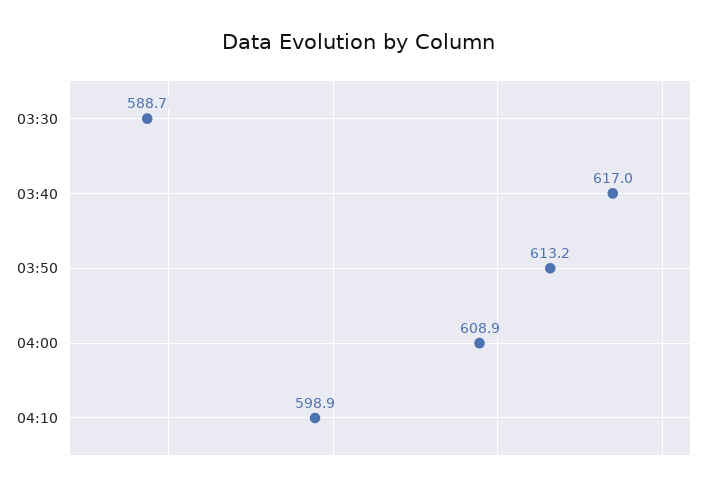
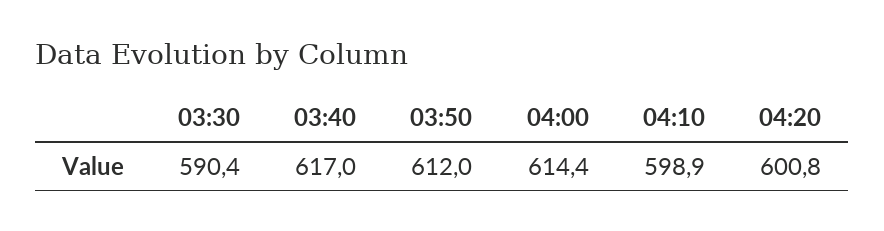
03:30: 588.7 -> 590.4
03:50: 613.2 -> 612
04:00: 608.9 -> 614.4
04:20: none -> 600.8

